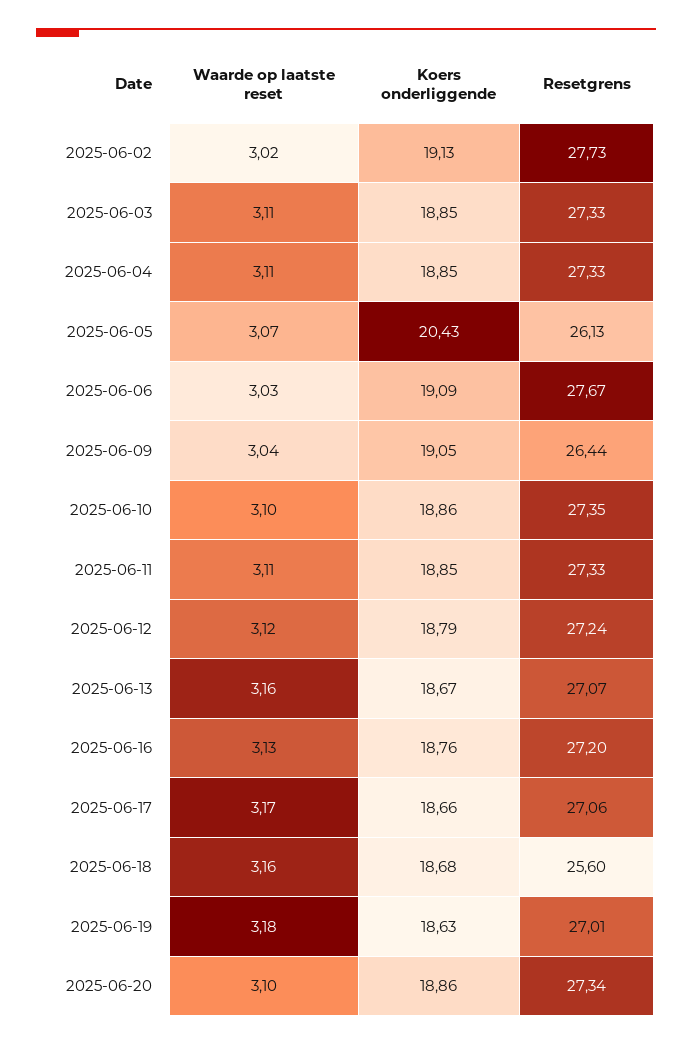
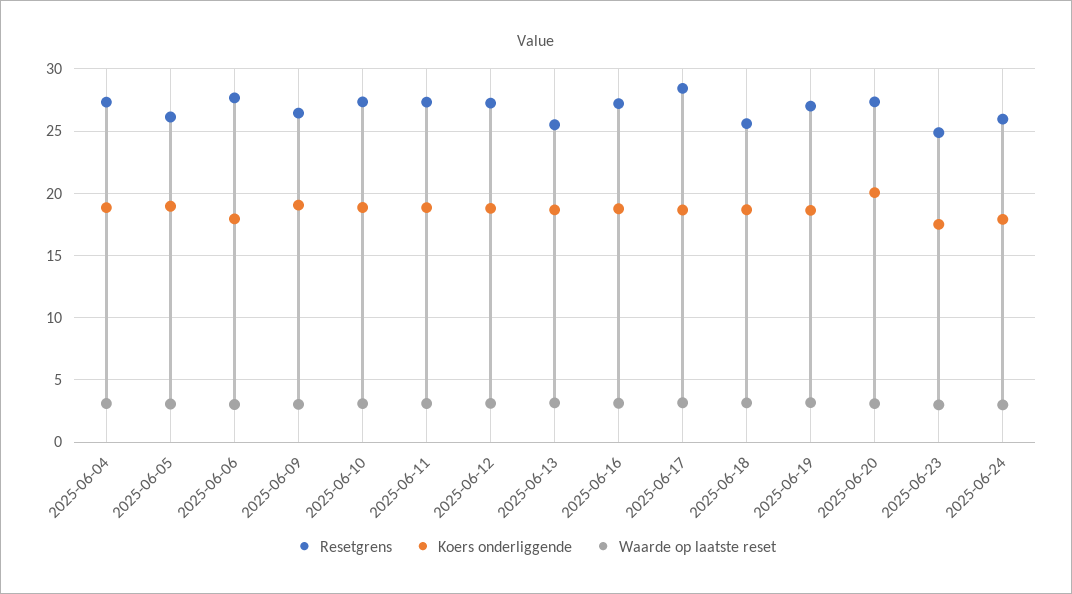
Waarde op laatste reset, 2025-06-02: 3.02 -> none
Koers onderliggende, 2025-06-02: 19.13 -> none
Resetgrens, 2025-06-02: 27.73 -> none
Waarde op laatste reset, 2025-06-03: 3.11 -> none
Koers onderliggende, 2025-06-03: 18.85 -> none
Resetgrens, 2025-06-03: 27.33 -> none
Koers onderliggende, 2025-06-05: 20.43 -> 19
Koers onderliggende, 2025-06-06: 19.09 -> 18
Resetgrens, 2025-06-13: 27.07 -> 25.5
Resetgrens, 2025-06-17: 27.06 -> 28.5
Koers onderliggende, 2025-06-20: 18.86 -> 20
Resetgrens, 2025-06-23: none -> 25
Koers onderliggende, 2025-06-23: none -> 17.5
Waarde op laatste reset, 2025-06-23: none -> 3
Resetgrens, 2025-06-24: none -> 26
Koers onderliggende, 2025-06-24: none -> 18
Waarde op laatste reset, 2025-06-24: none -> 3

